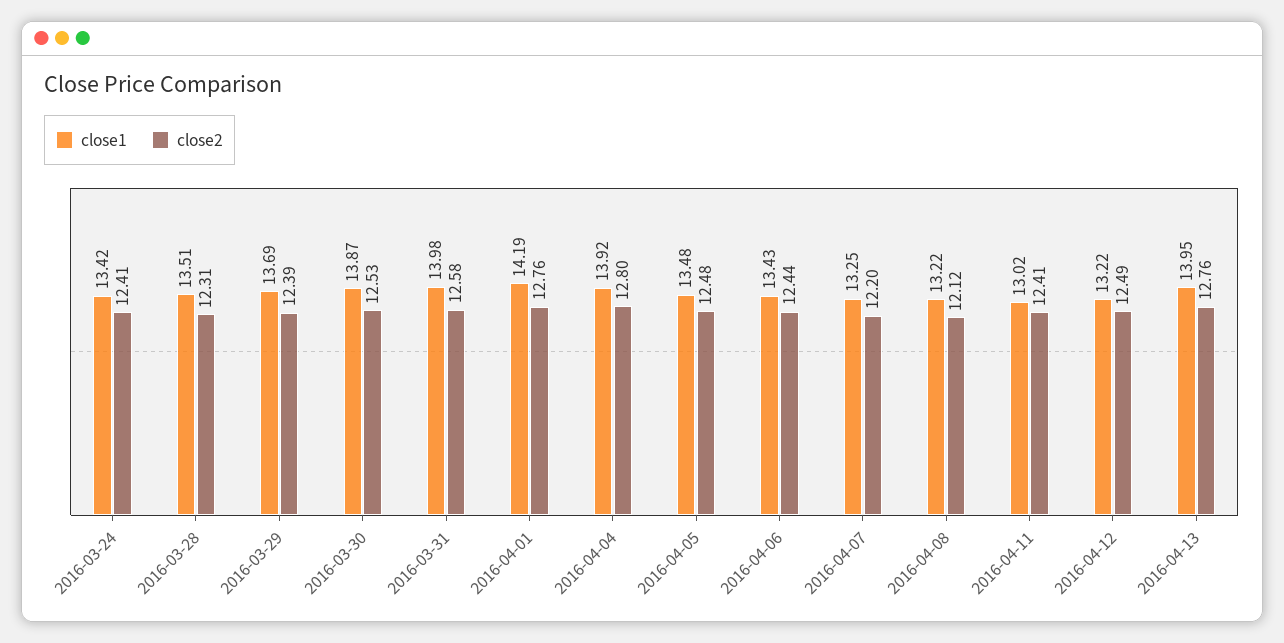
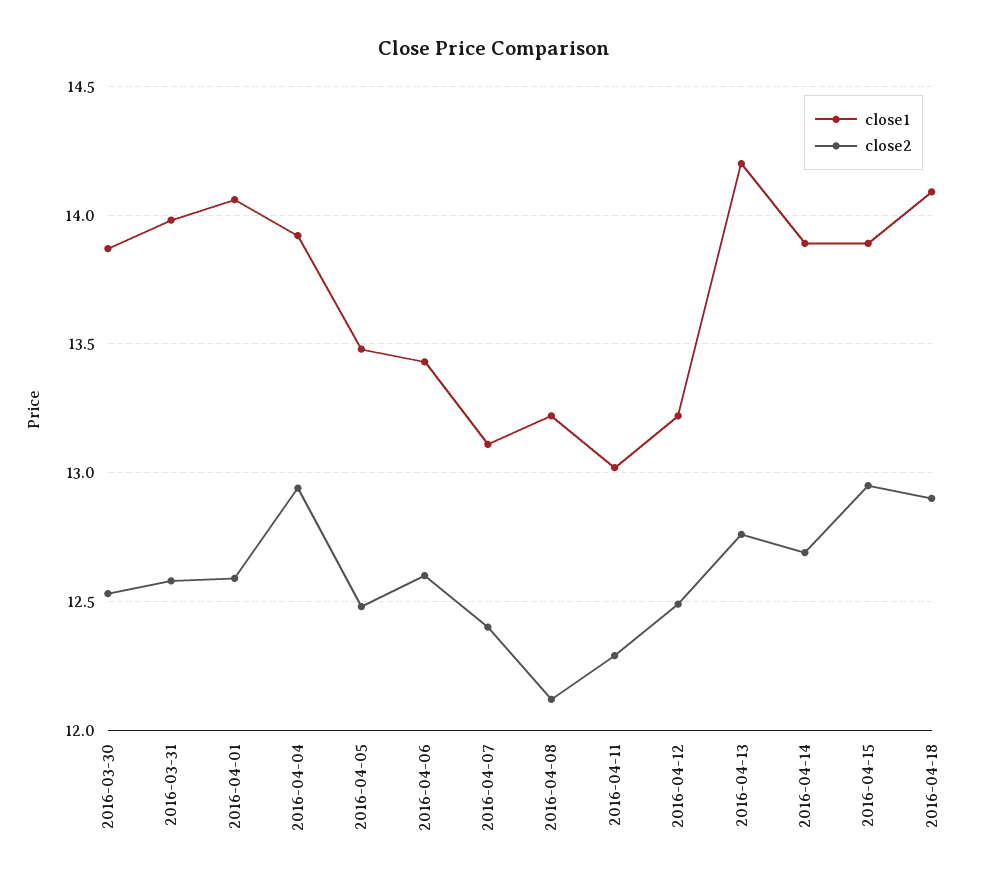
close1, 2016-03-24: 13.42 -> none
close2, 2016-03-24: 12.41 -> none
close1, 2016-03-28: 13.51 -> none
close2, 2016-03-28: 12.31 -> none
close1, 2016-03-29: 13.69 -> none
close2, 2016-03-29: 12.39 -> none
close1, 2016-04-01: 14.19 -> 14.05
close2, 2016-04-01: 12.76 -> 12.6
close2, 2016-04-04: 12.8 -> 12.95
close2, 2016-04-06: 12.44 -> 12.6
close1, 2016-04-07: 13.25 -> 13.1
close2, 2016-04-07: 12.2 -> 12.4
close2, 2016-04-11: 12.41 -> 12.3
close1, 2016-04-13: 13.95 -> 14.2
close1, 2016-04-14: none -> 13.9
close2, 2016-04-14: none -> 12.7
close1, 2016-04-15: none -> 13.9
close2, 2016-04-15: none -> 12.95
close1, 2016-04-18: none -> 14.1
close2, 2016-04-18: none -> 12.9

